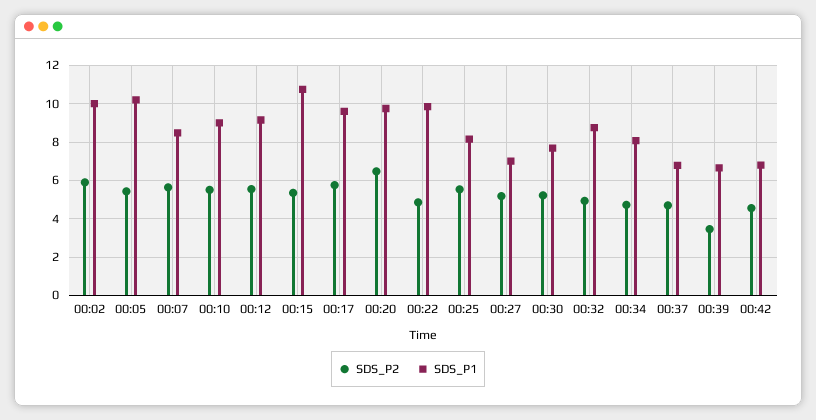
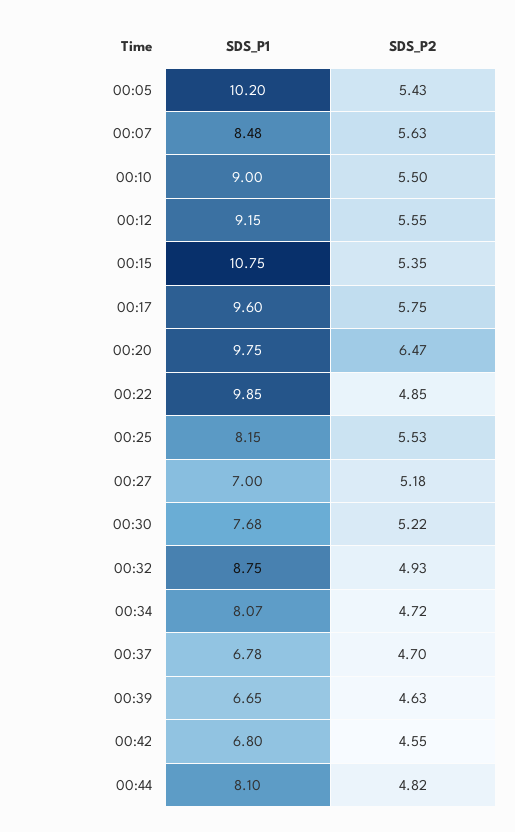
SDS_P2, 00:02: 6 -> none
SDS_P1, 00:02: 10 -> none
SDS_P2, 00:39: 3.5 -> 4.63
SDS_P1, 00:44: none -> 8.1
SDS_P2, 00:44: none -> 4.82

